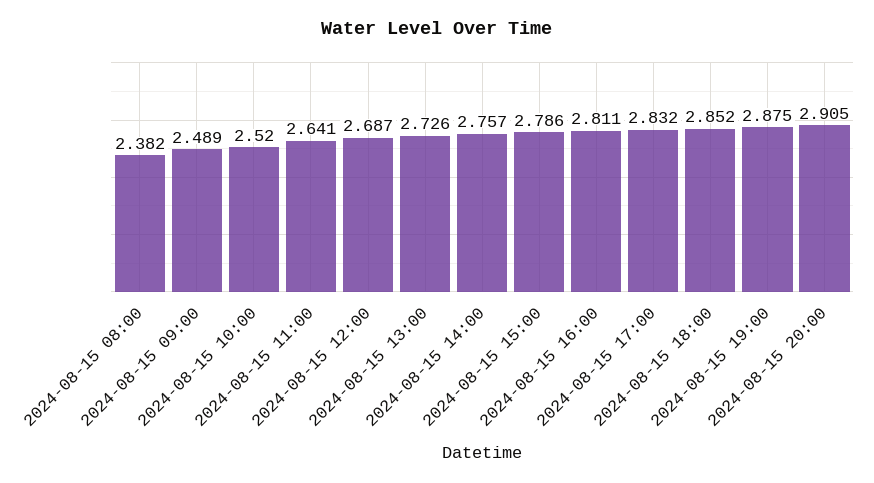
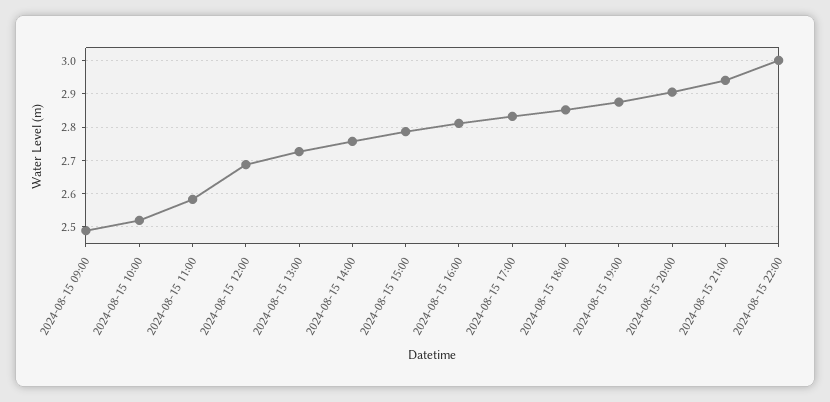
2024-08-15 08:00: 2.382 -> none
2024-08-15 11:00: 2.641 -> 2.58
2024-08-15 21:00: none -> 2.94
2024-08-15 22:00: none -> 3

